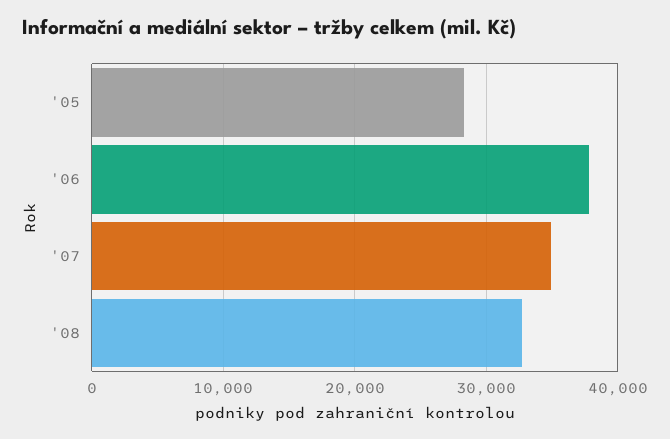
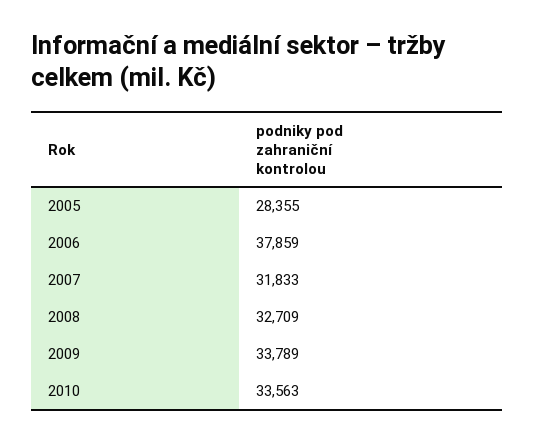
'07: 35000 -> 31833
2009: none -> 33789
2010: none -> 33563

